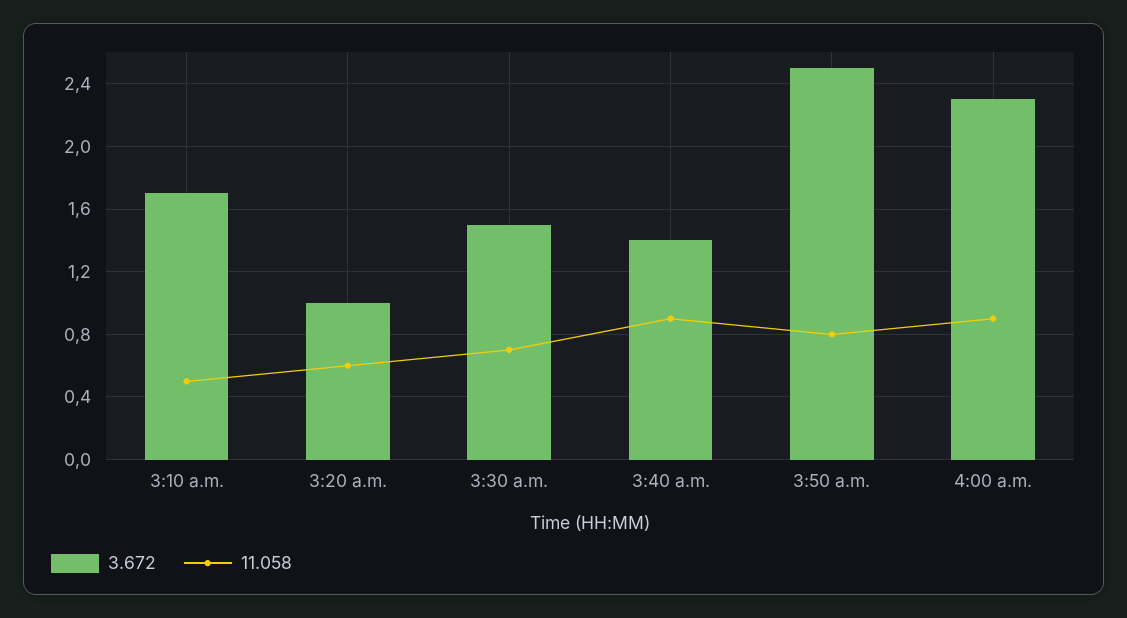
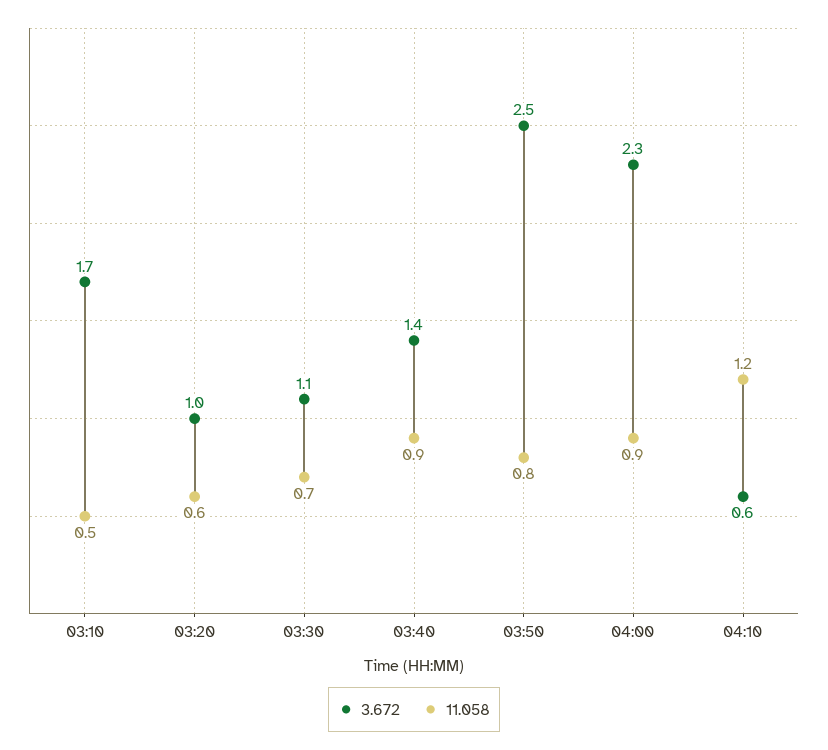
3.672, 3:30 a.m.: 1.5 -> 1.1
3.672, 04:10: none -> 0.6
11.058, 04:10: none -> 1.2

